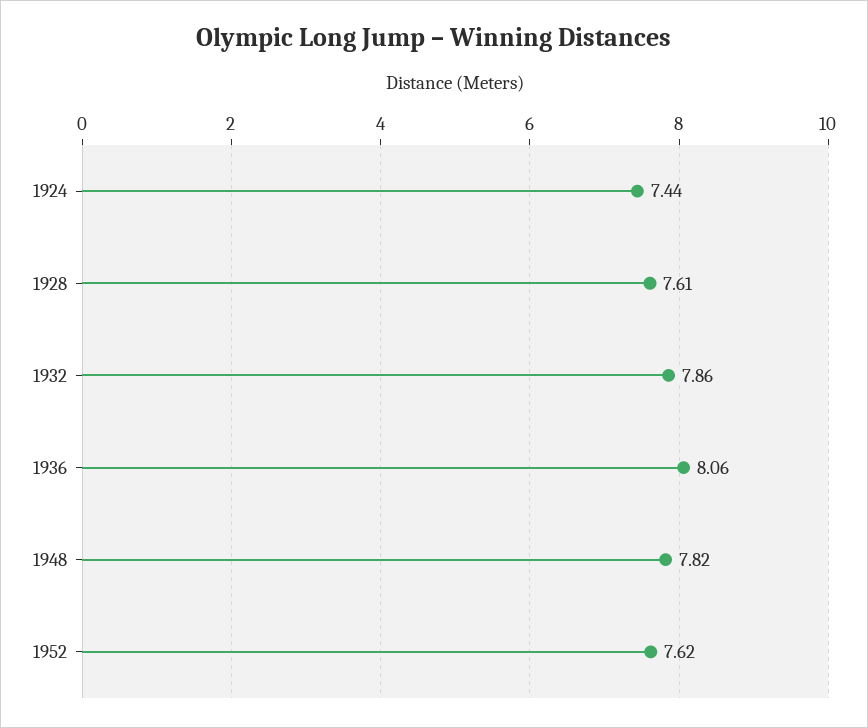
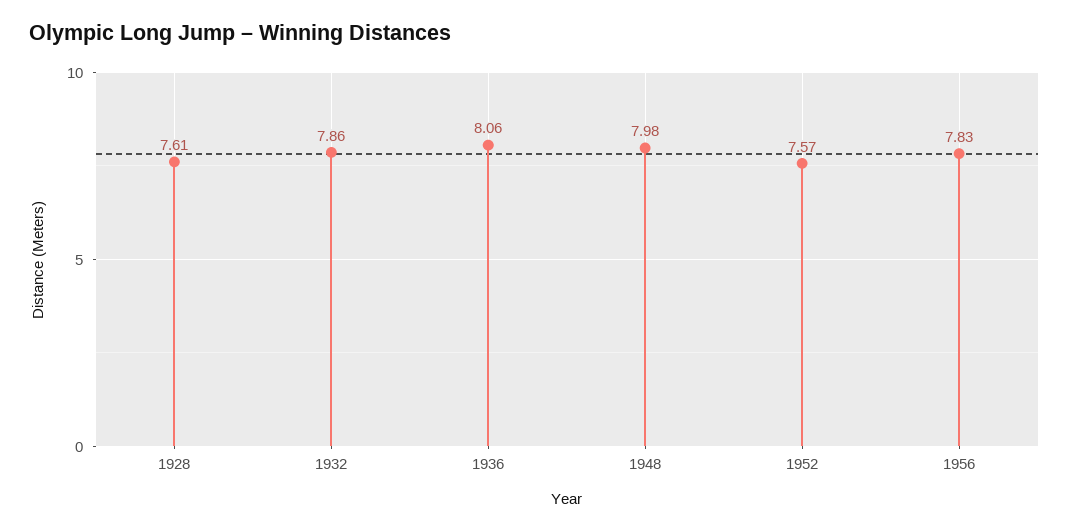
1924: 7.44 -> none
1948: 7.82 -> 7.98
1952: 7.62 -> 7.57
1956: none -> 7.83

